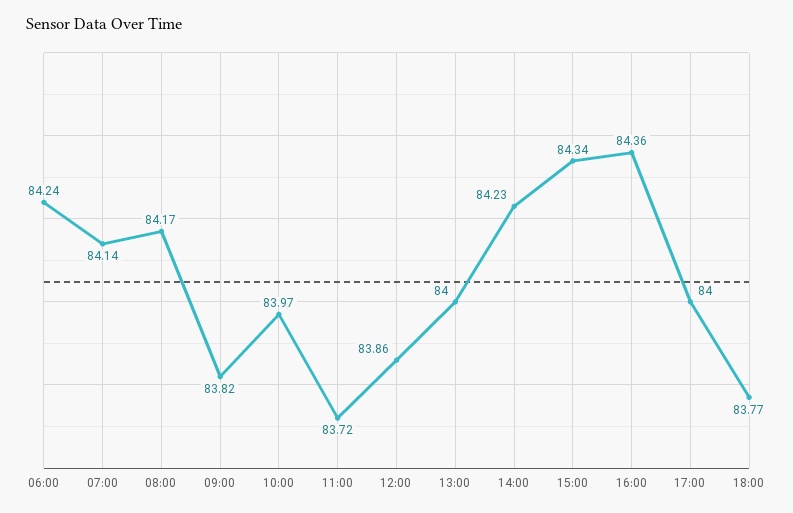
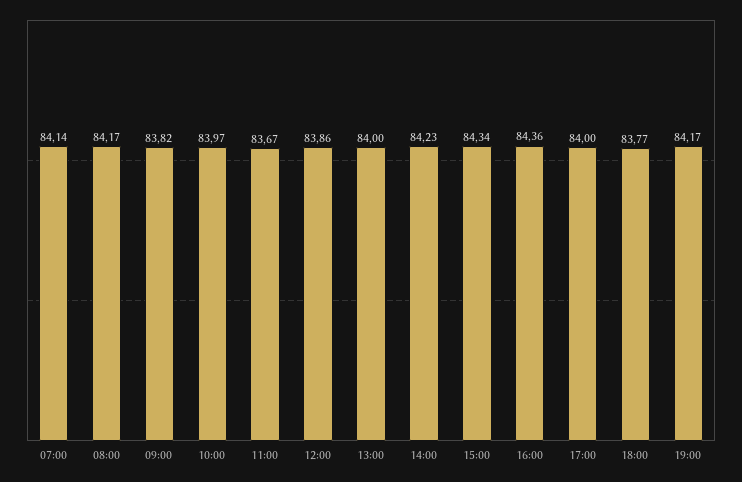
06:00: 84.24 -> none
11:00: 83.72 -> 83.67
19:00: none -> 84.17

